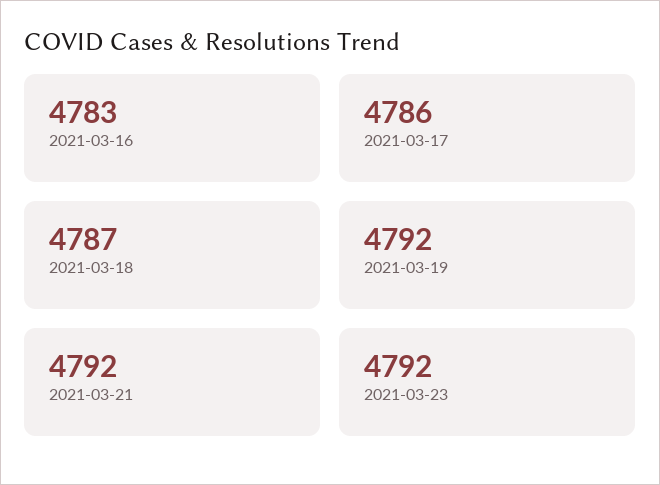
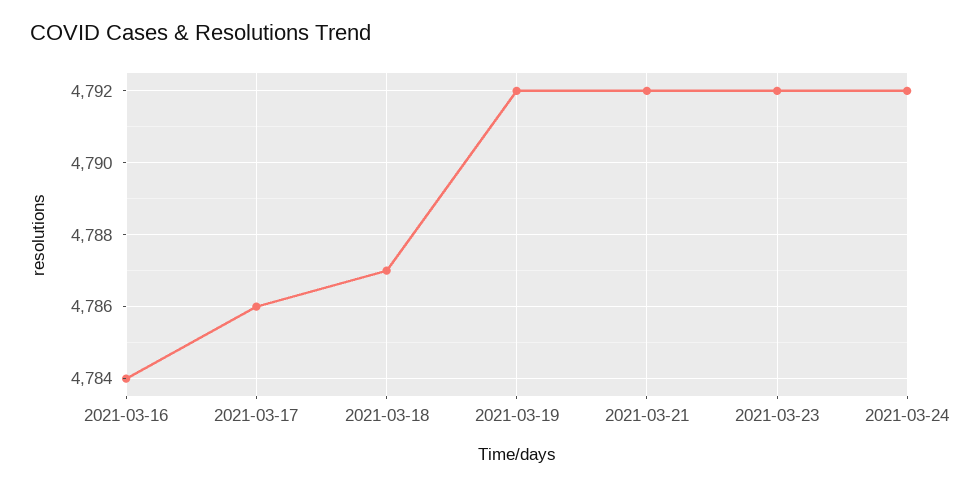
2021-03-16: 4783 -> 4784
2021-03-24: none -> 4792

